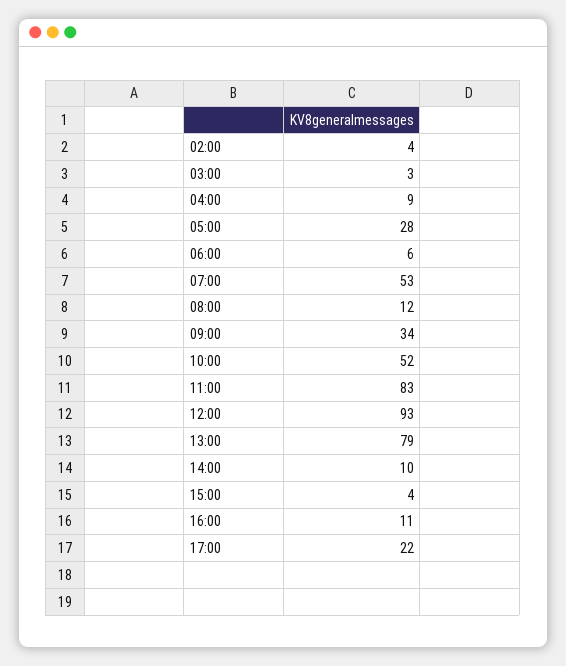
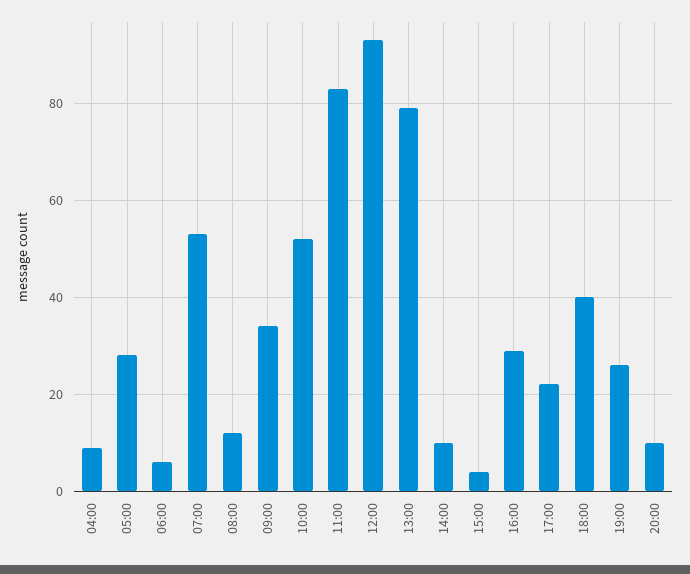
02:00: 4 -> none
03:00: 3 -> none
16:00: 11 -> 30
18:00: none -> 40
19:00: none -> 25
20:00: none -> 10

